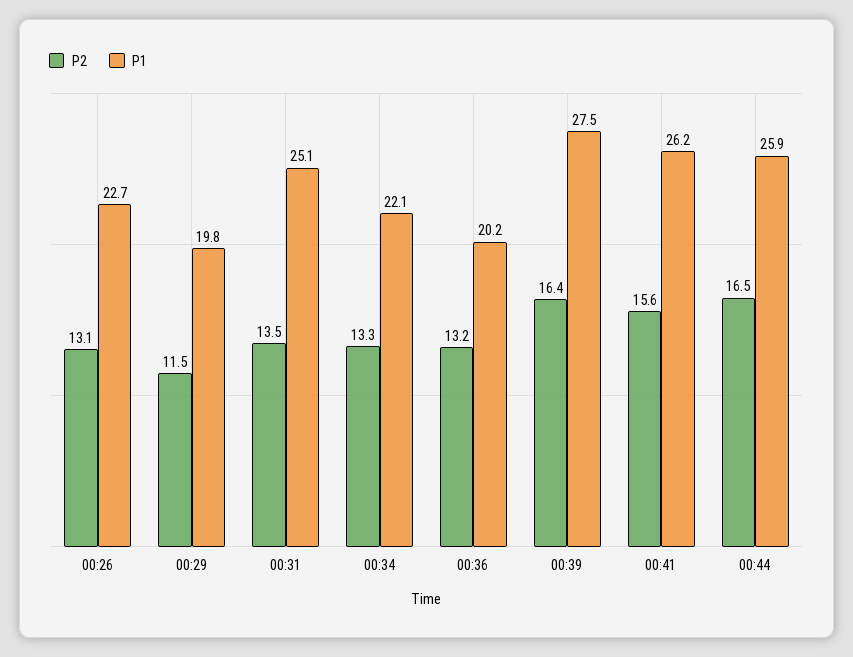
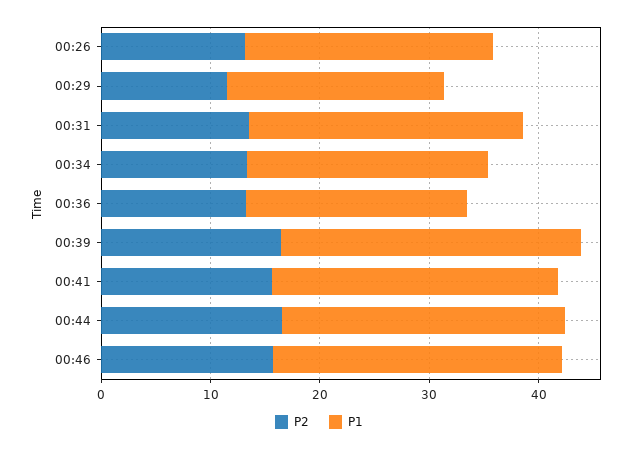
P2, 00:46: none -> 16
P1, 00:46: none -> 26

